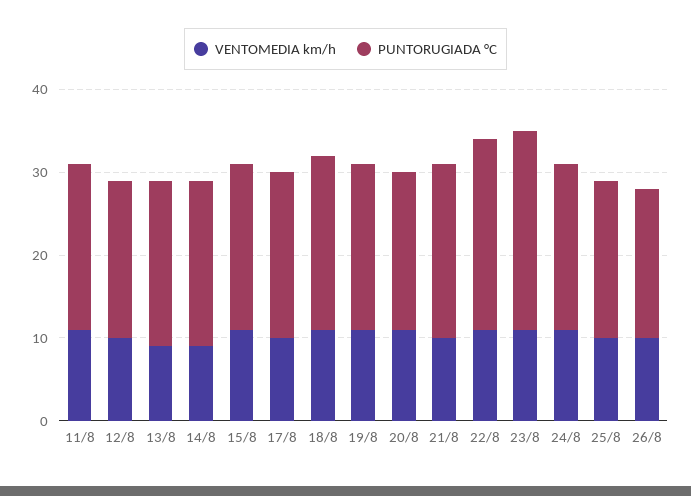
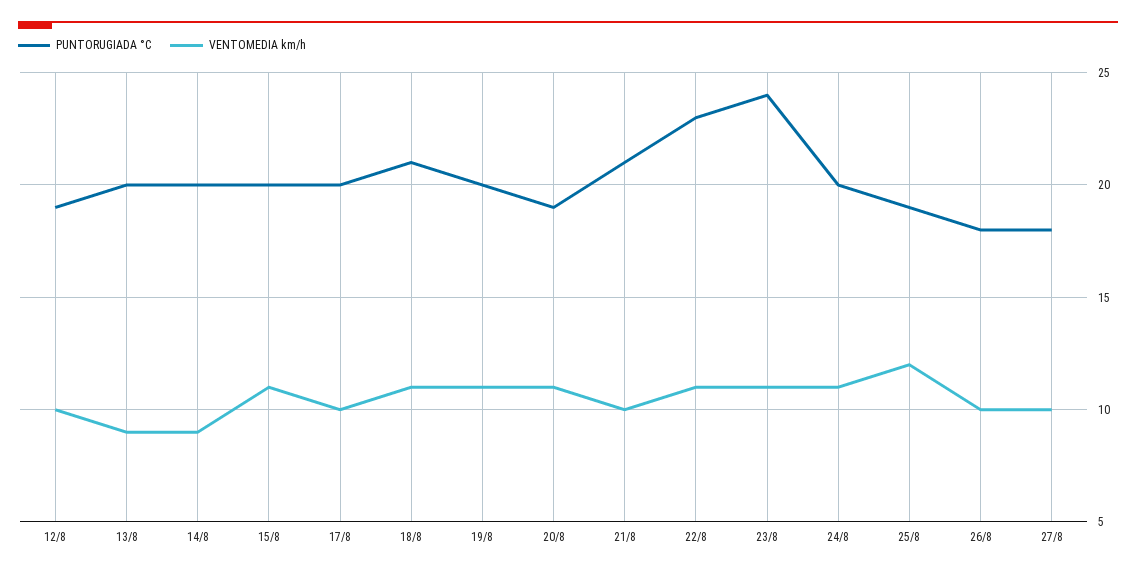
VENTOMEDIA km/h, 11/8: 11 -> none
PUNTORUGIADA °C, 11/8: 20 -> none
VENTOMEDIA km/h, 25/8: 10 -> 12
PUNTORUGIADA °C, 27/8: none -> 18
VENTOMEDIA km/h, 27/8: none -> 10

